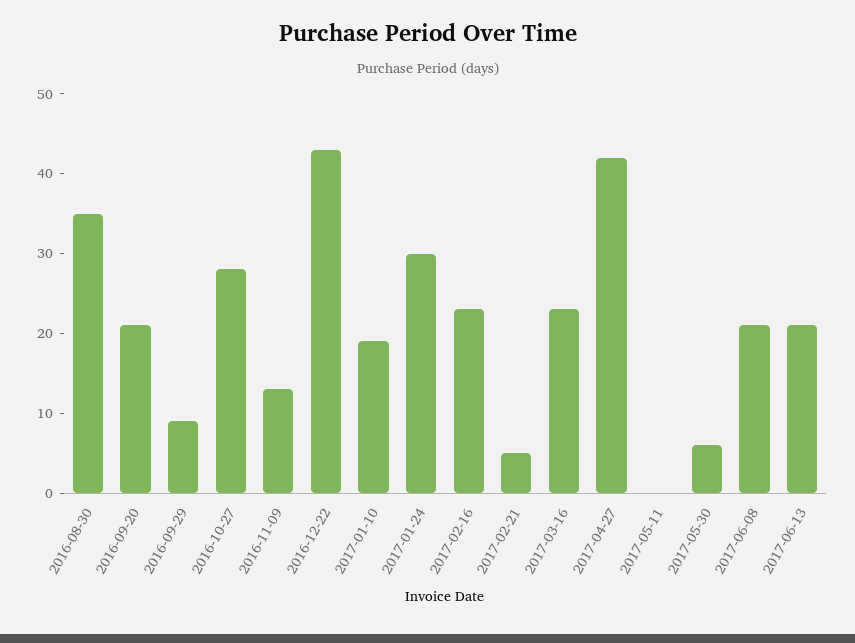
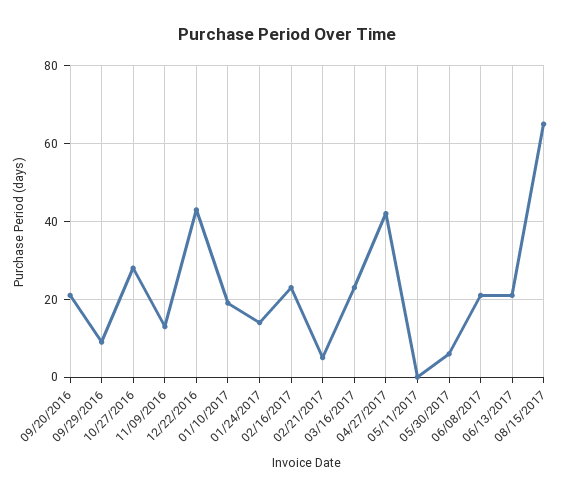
2016-08-30: 35 -> none
2017-01-24: 30 -> 15
08/15/2017: none -> 65

